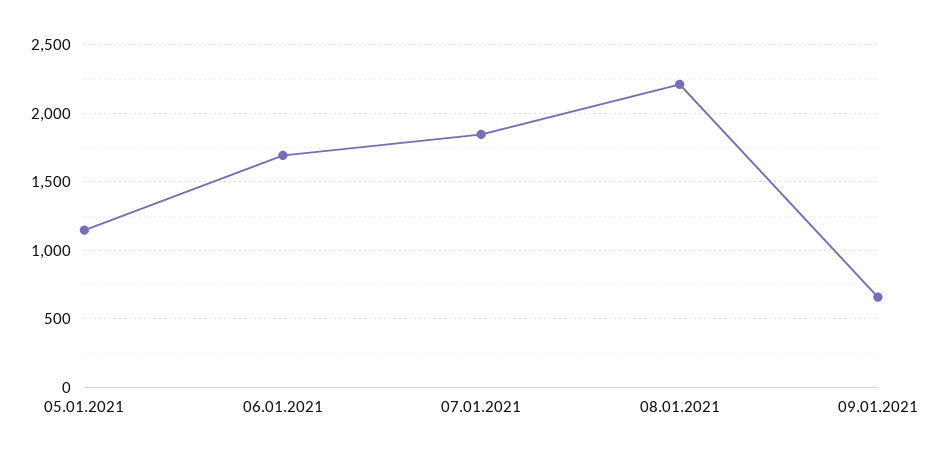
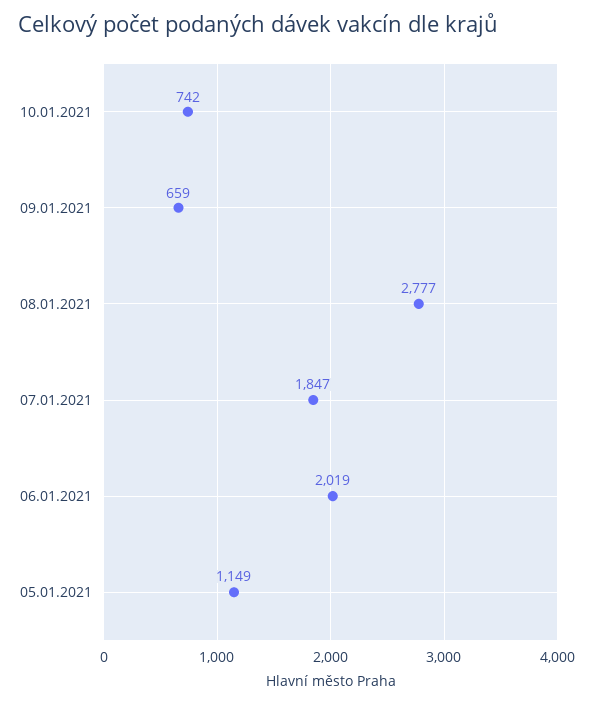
06.01.2021: 1700 -> 2019
08.01.2021: 2200 -> 2777
10.01.2021: none -> 742

